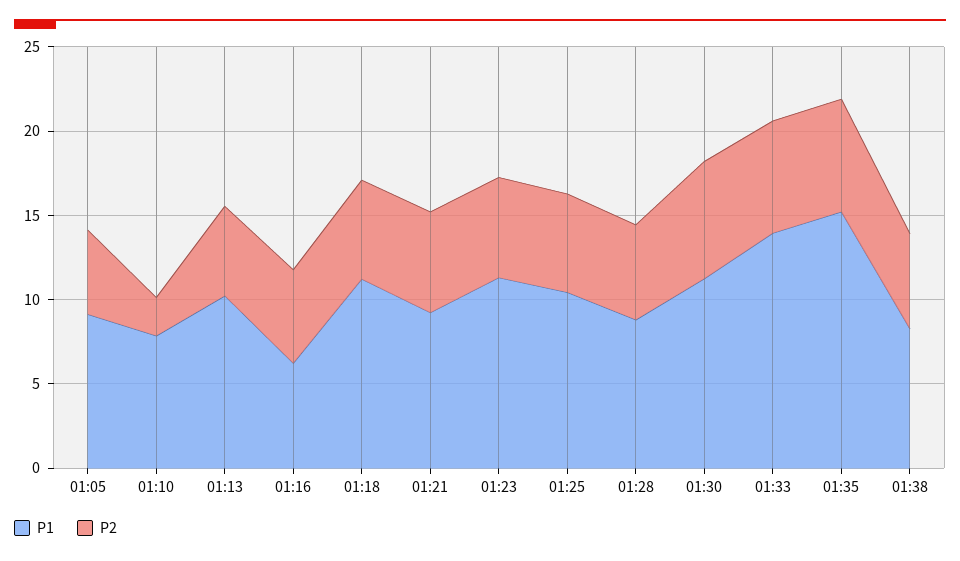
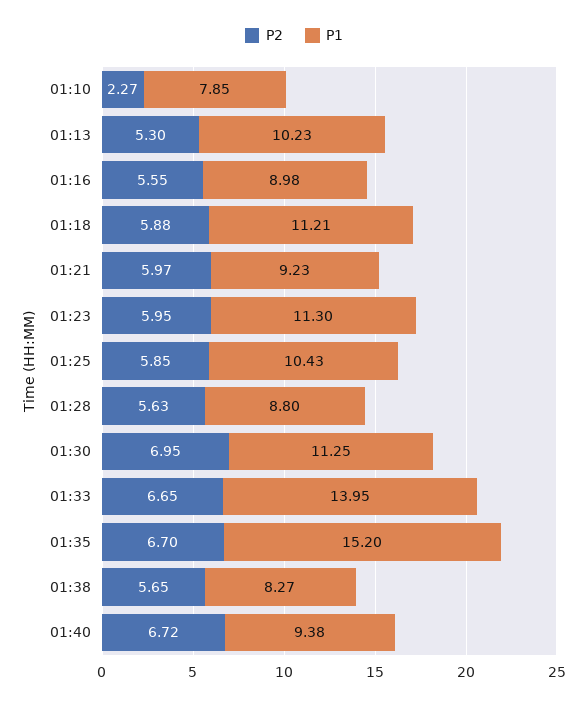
P1, 01:05: 9 -> none
P2, 01:05: 5 -> none
P1, 01:16: 6 -> 8.98
P2, 01:40: none -> 6.72
P1, 01:40: none -> 9.38

